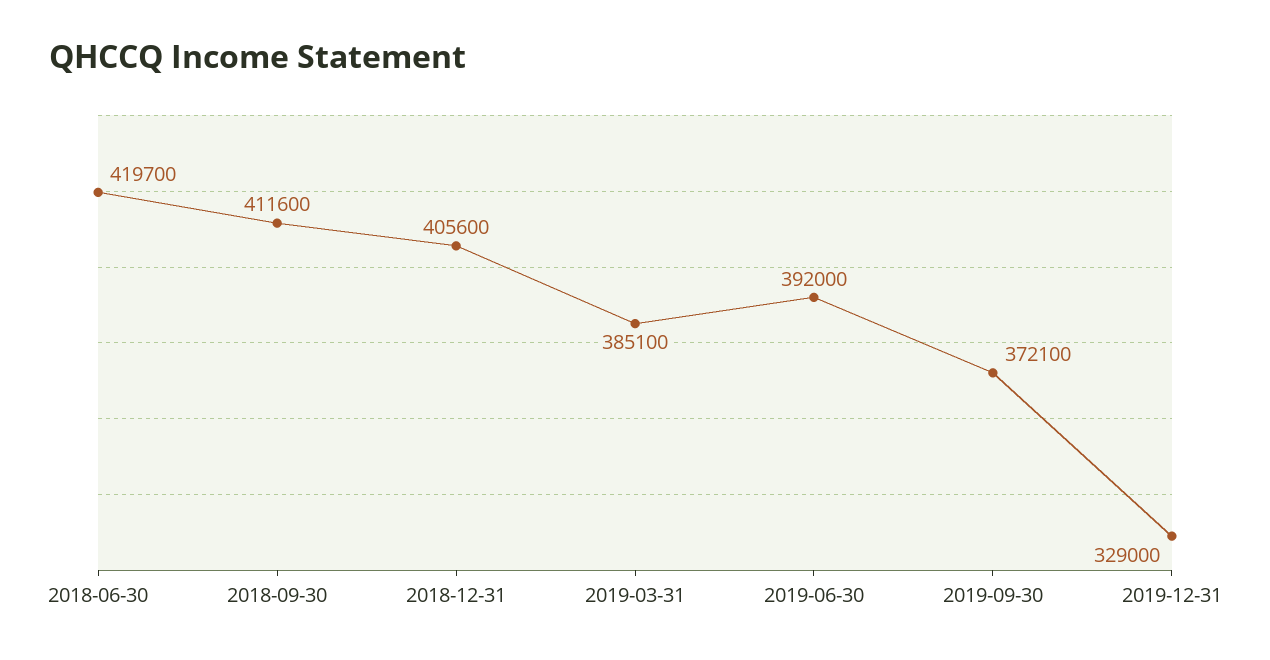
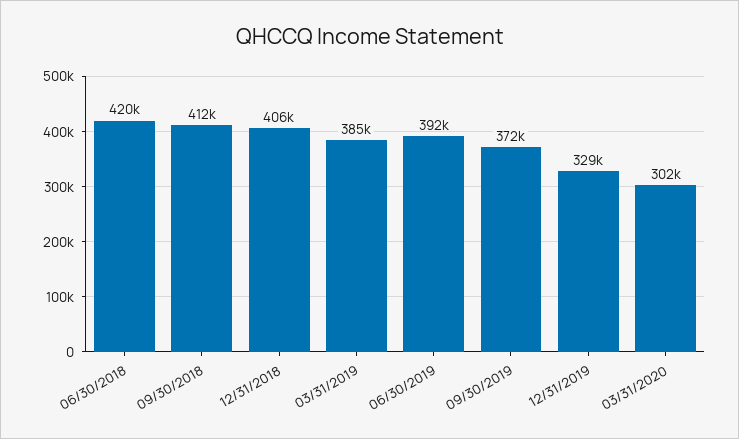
03/31/2020: none -> 302000

